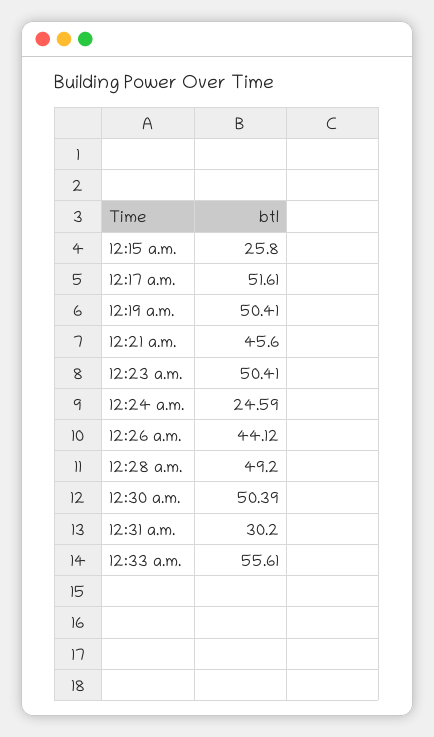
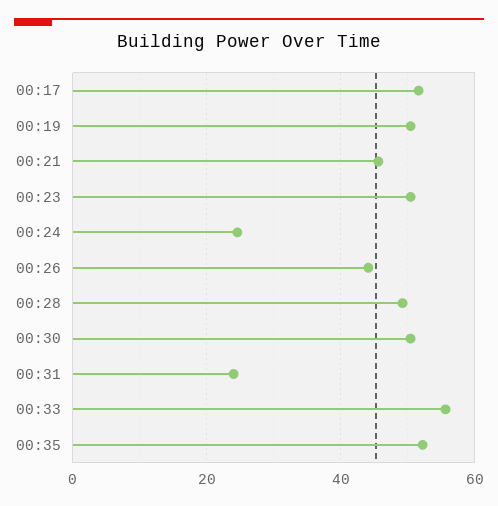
12:15 a.m.: 25.8 -> none
12:31 a.m.: 30.2 -> 24
00:35: none -> 52

